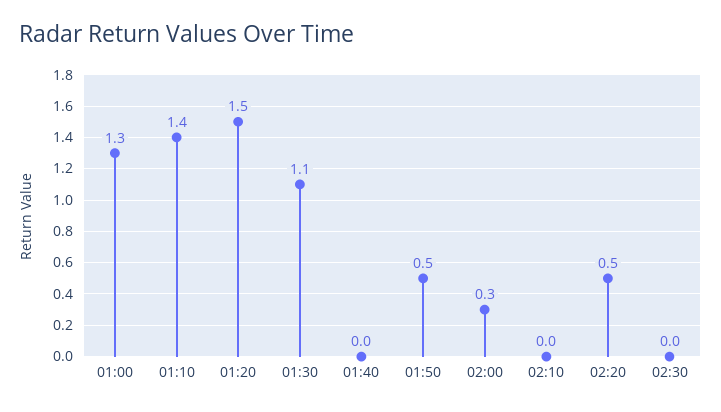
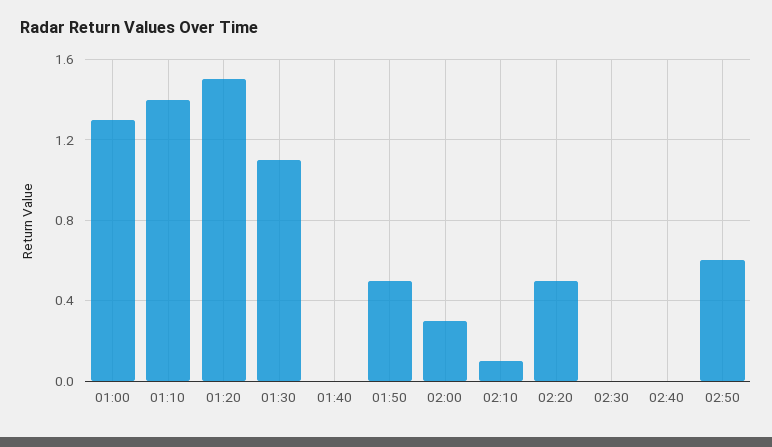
02:10: 0 -> 0.1
02:40: none -> 0
02:50: none -> 0.6

